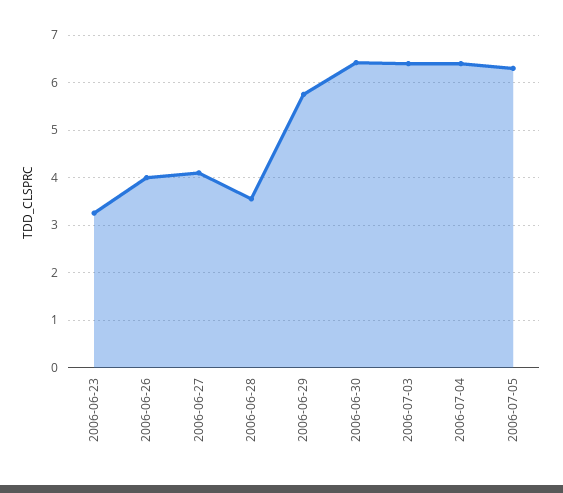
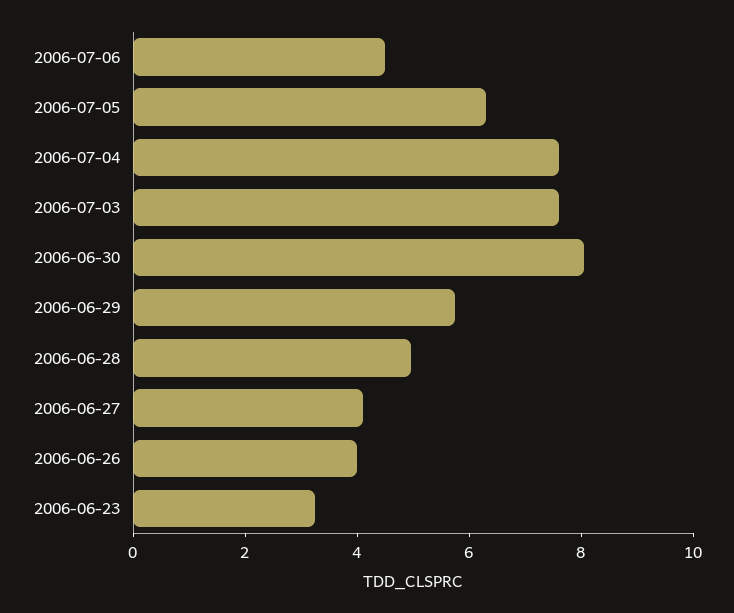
2006-06-28: 3.6 -> 5
2006-06-30: 6.4 -> 8
2006-07-03: 6.4 -> 7.5
2006-07-04: 6.4 -> 7.5
2006-07-06: none -> 4.5

